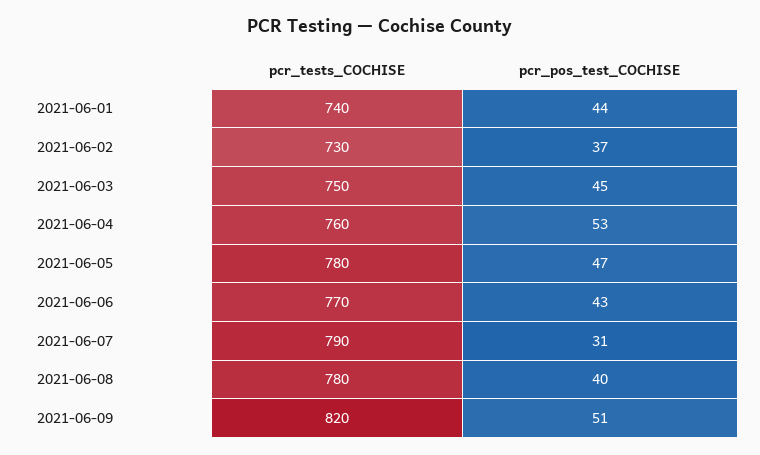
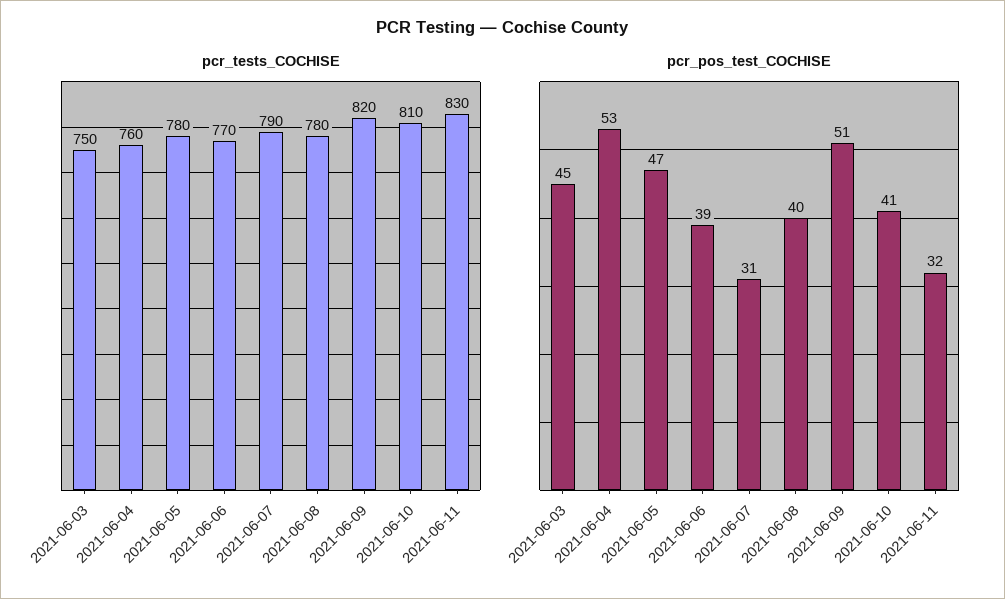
pcr_tests_COCHISE, 2021-06-01: 740 -> none
pcr_pos_test_COCHISE, 2021-06-01: 44 -> none
pcr_tests_COCHISE, 2021-06-02: 730 -> none
pcr_pos_test_COCHISE, 2021-06-02: 37 -> none
pcr_pos_test_COCHISE, 2021-06-06: 43 -> 39
pcr_tests_COCHISE, 2021-06-10: none -> 810
pcr_tests_COCHISE, 2021-06-11: none -> 830
pcr_pos_test_COCHISE, 2021-06-10: none -> 41
pcr_pos_test_COCHISE, 2021-06-11: none -> 32

